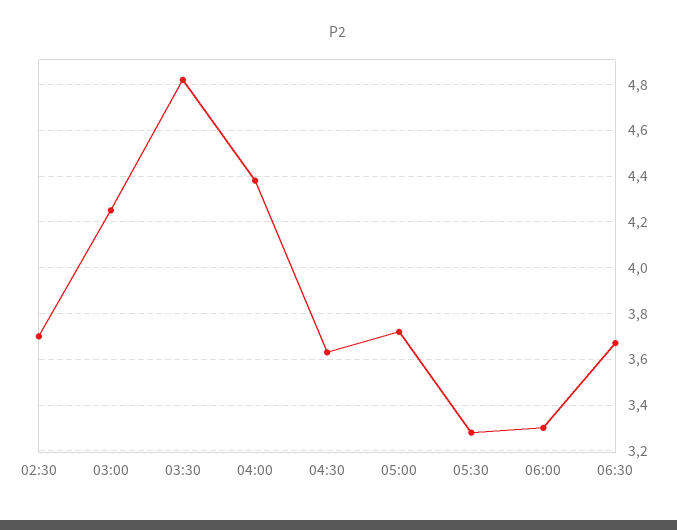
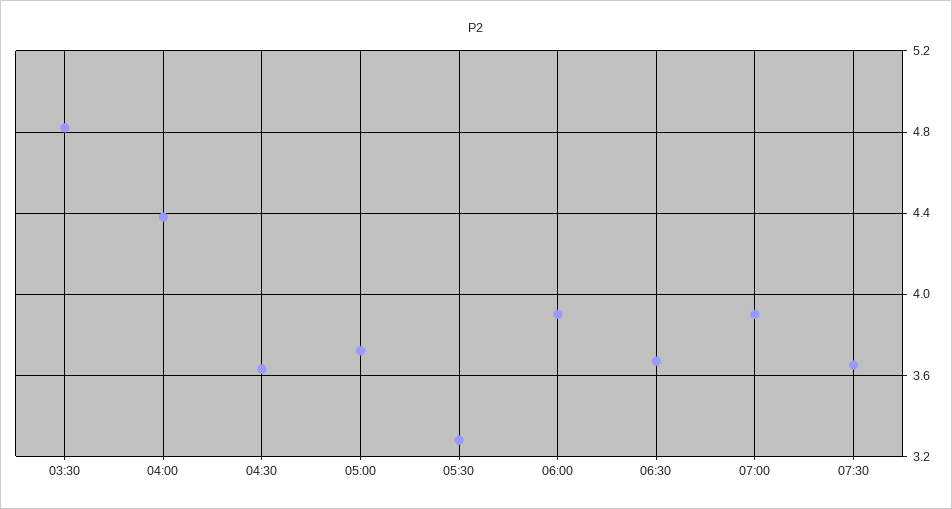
02:30: 3.7 -> none
03:00: 4.25 -> none
06:00: 3.3 -> 3.9
07:00: none -> 3.9
07:30: none -> 3.65

